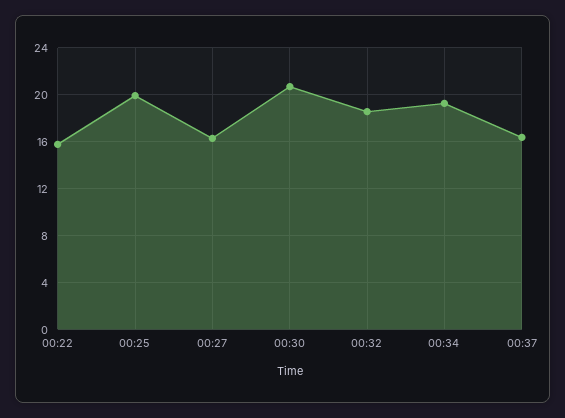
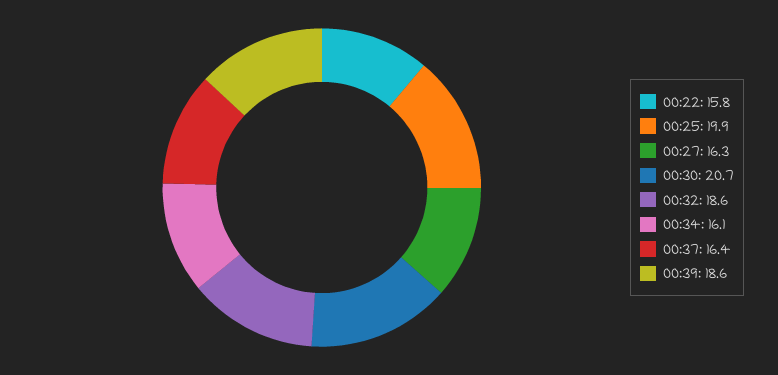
00:34: 19 -> 16.1
00:39: none -> 18.6

